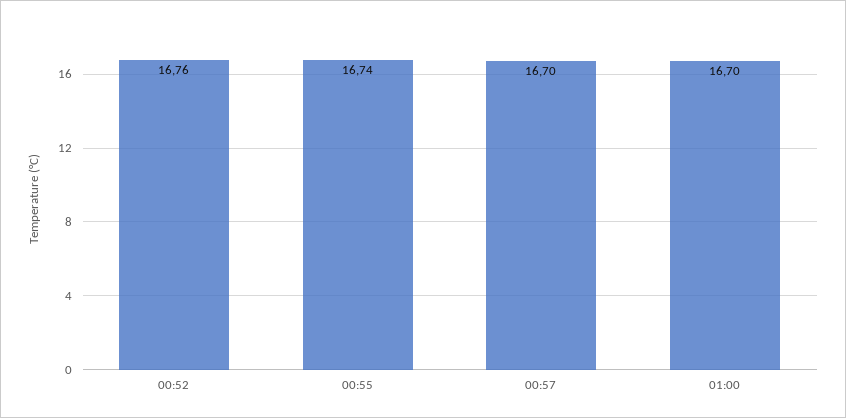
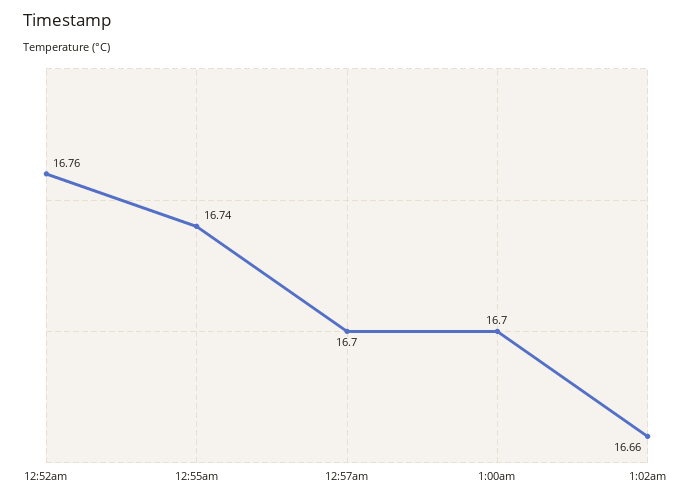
1:02am: none -> 16.66

